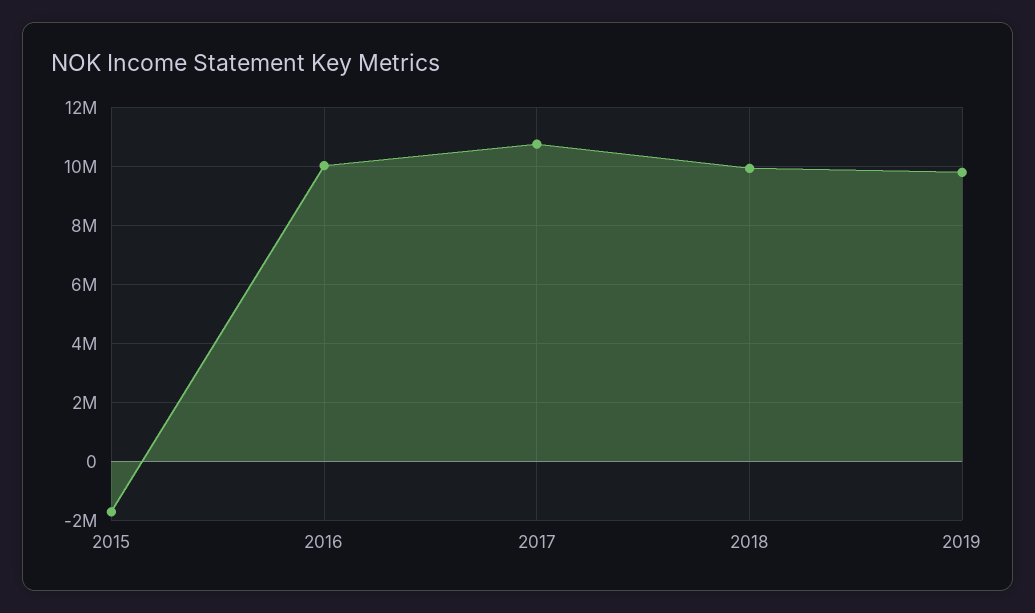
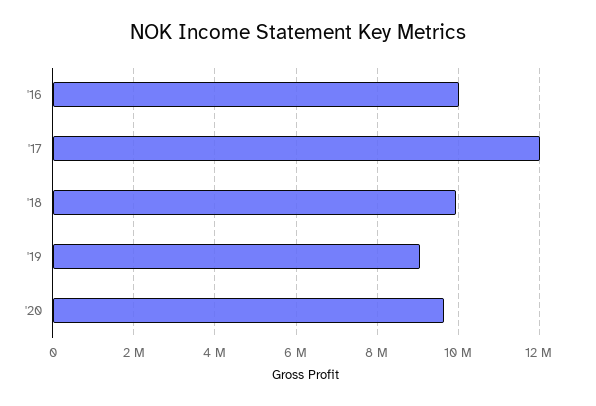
2015: -1750000 -> none
2017: 10750000 -> 12000000
2019: 9750000 -> 9000000
'20: none -> 9600000

